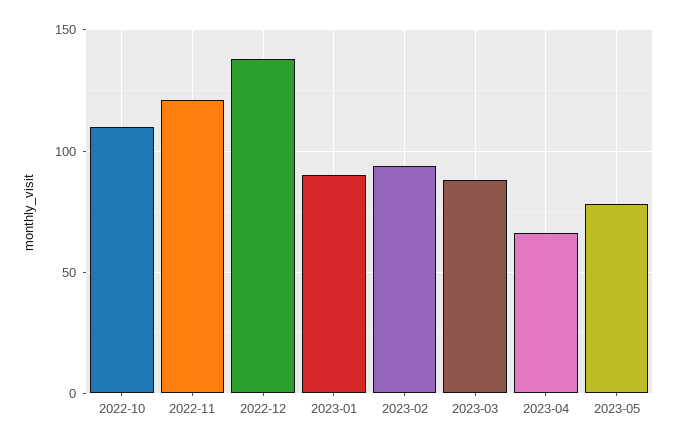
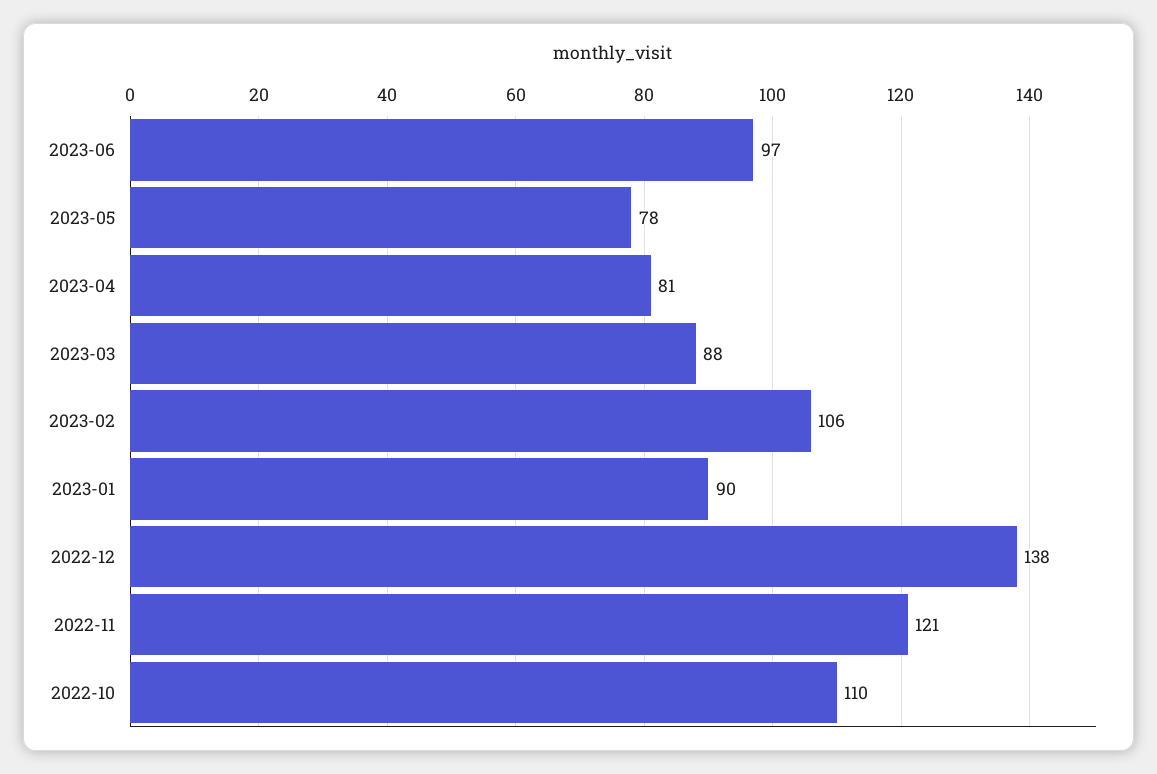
2023-02: 95 -> 106
2023-04: 65 -> 81
2023-06: none -> 97

